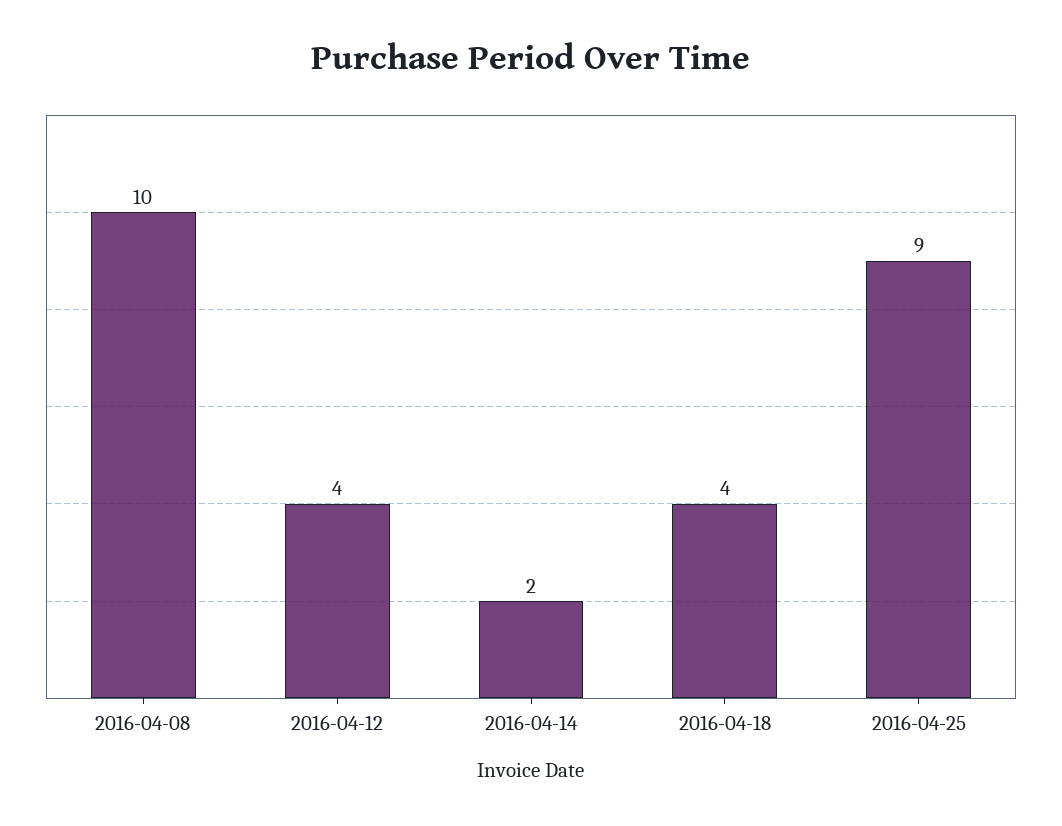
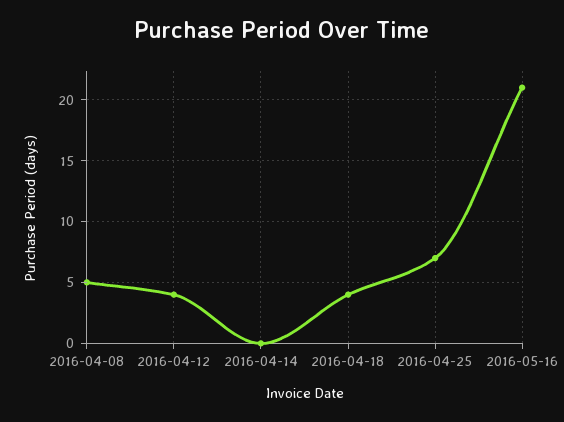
2016-04-08: 10 -> 5
2016-04-14: 2 -> 0
2016-04-25: 9 -> 7
2016-05-16: none -> 21

